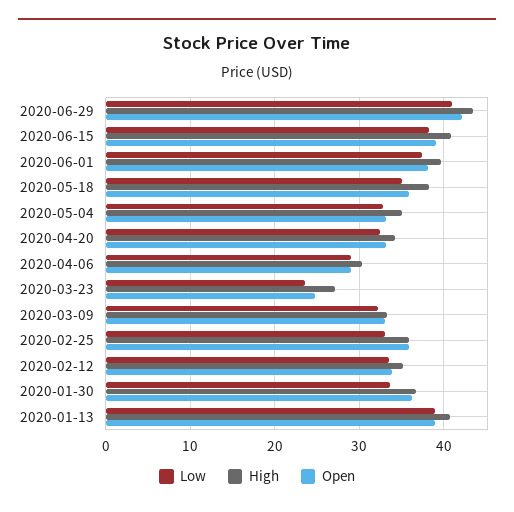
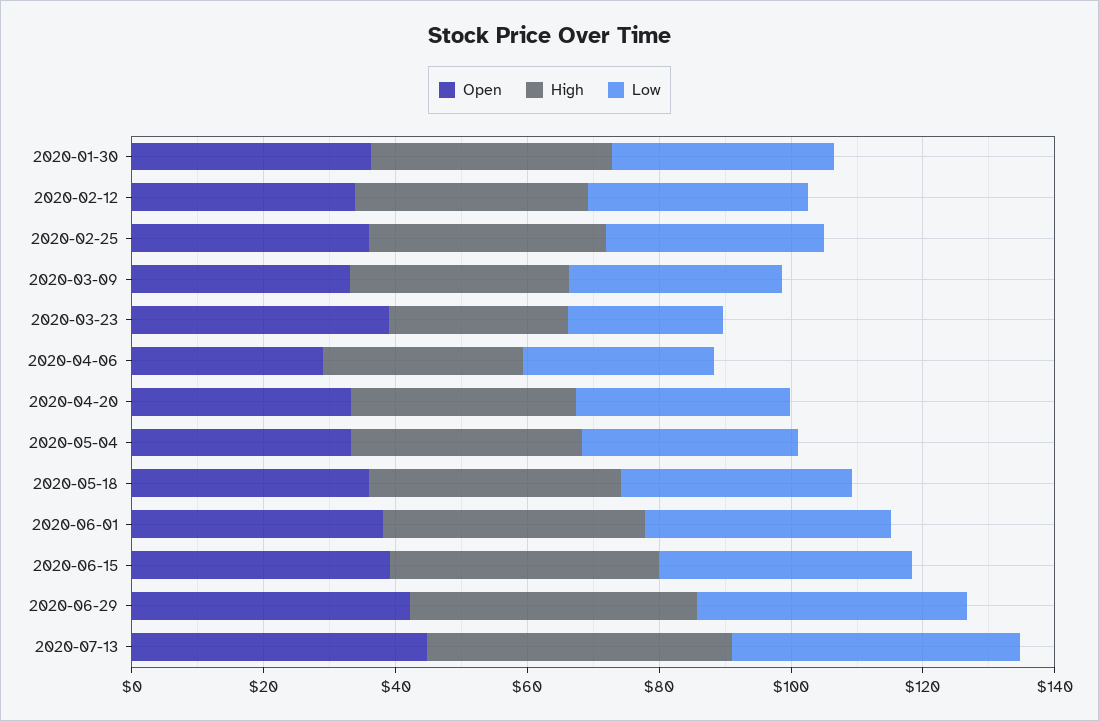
Open, 2020-03-23: 25 -> 40
Low, 2020-01-13: 39 -> none
High, 2020-01-13: 41 -> none
Open, 2020-01-13: 39 -> none
Open, 2020-07-13: none -> 45
High, 2020-07-13: none -> 45
Low, 2020-07-13: none -> 45

